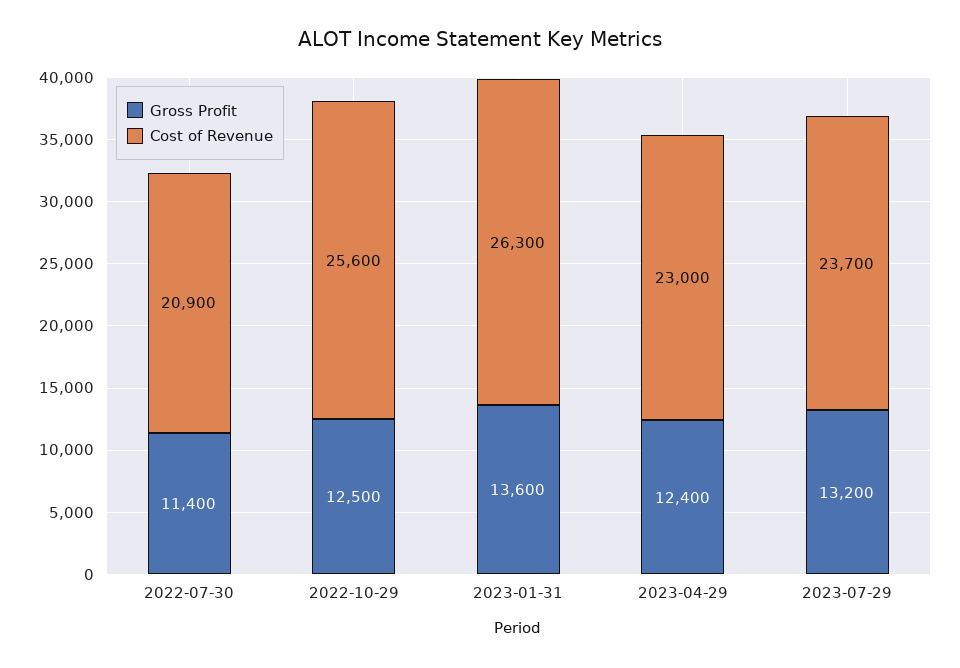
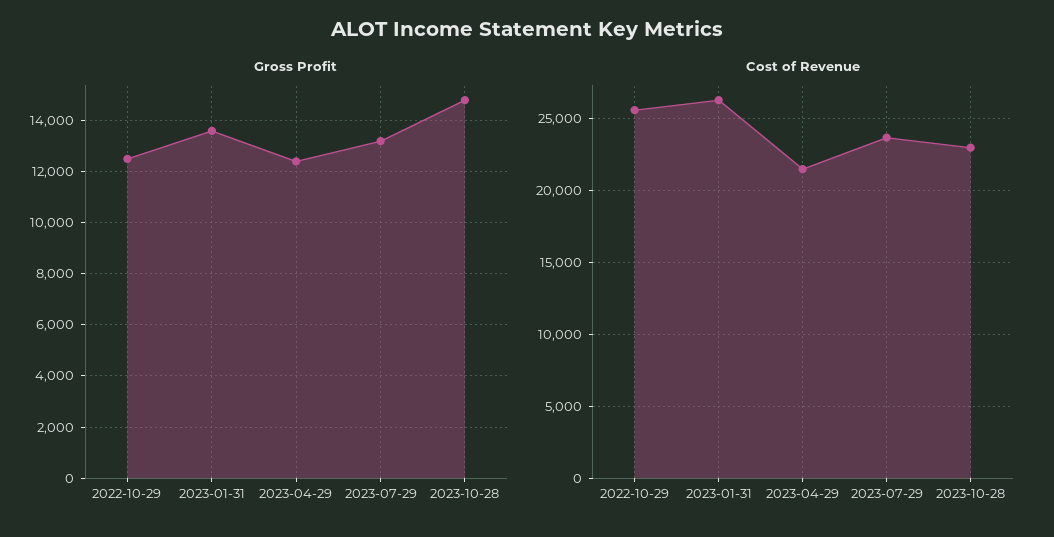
Gross Profit, 2022-07-30: 11400 -> none
Cost of Revenue, 2022-07-30: 20900 -> none
Cost of Revenue, 2023-04-29: 23000 -> 21500
Gross Profit, 2023-10-28: none -> 14750
Cost of Revenue, 2023-10-28: none -> 23000

